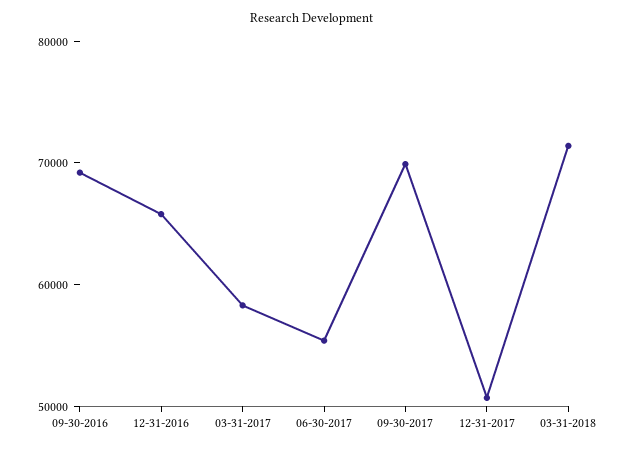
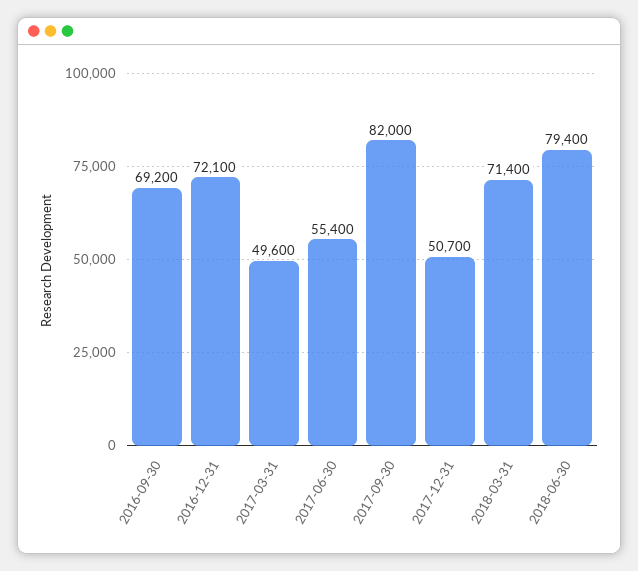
12-31-2016: 66000 -> 72100
03-31-2017: 58000 -> 49600
09-30-2017: 70000 -> 82000
2018-06-30: none -> 79400

